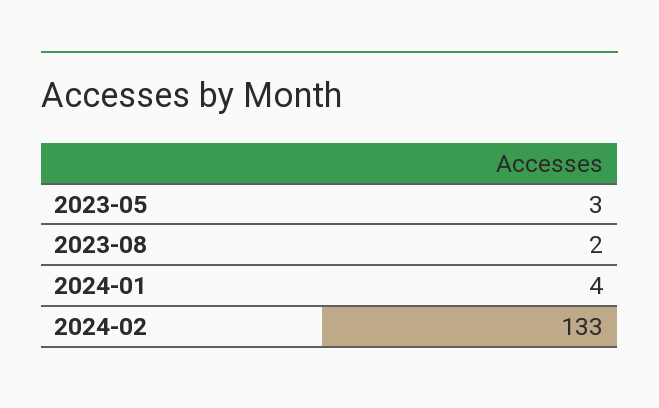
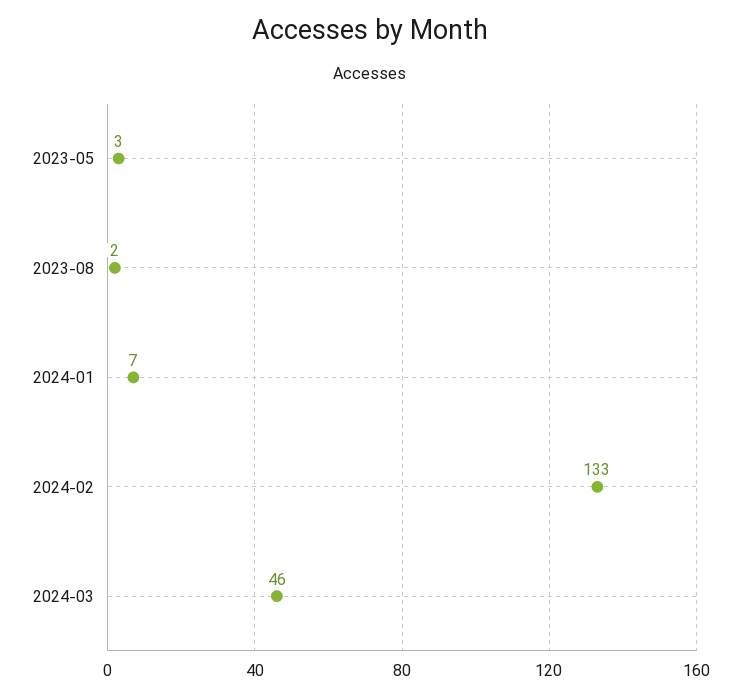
2024-01: 4 -> 7
2024-03: none -> 46

